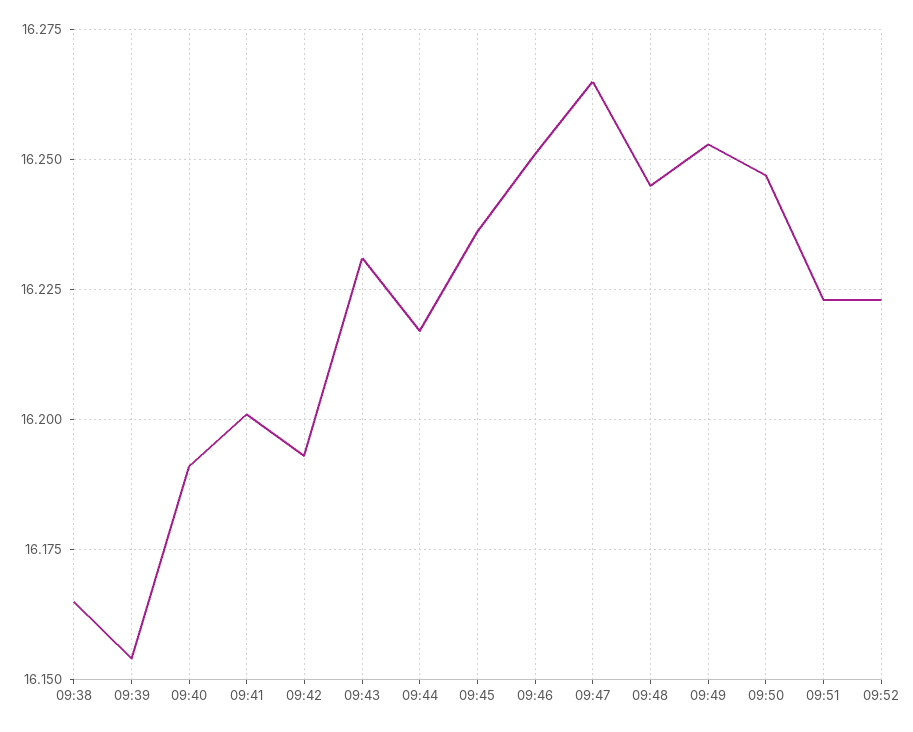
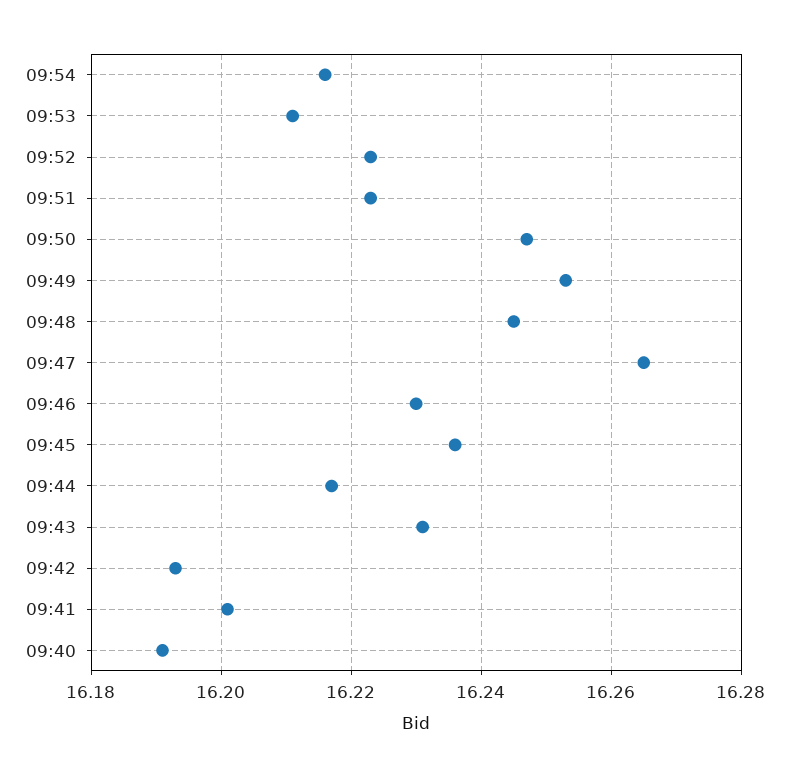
09:38: 16.165 -> none
09:39: 16.155 -> none
09:46: 16.25 -> 16.23
09:54: none -> 16.215
09:53: none -> 16.21

